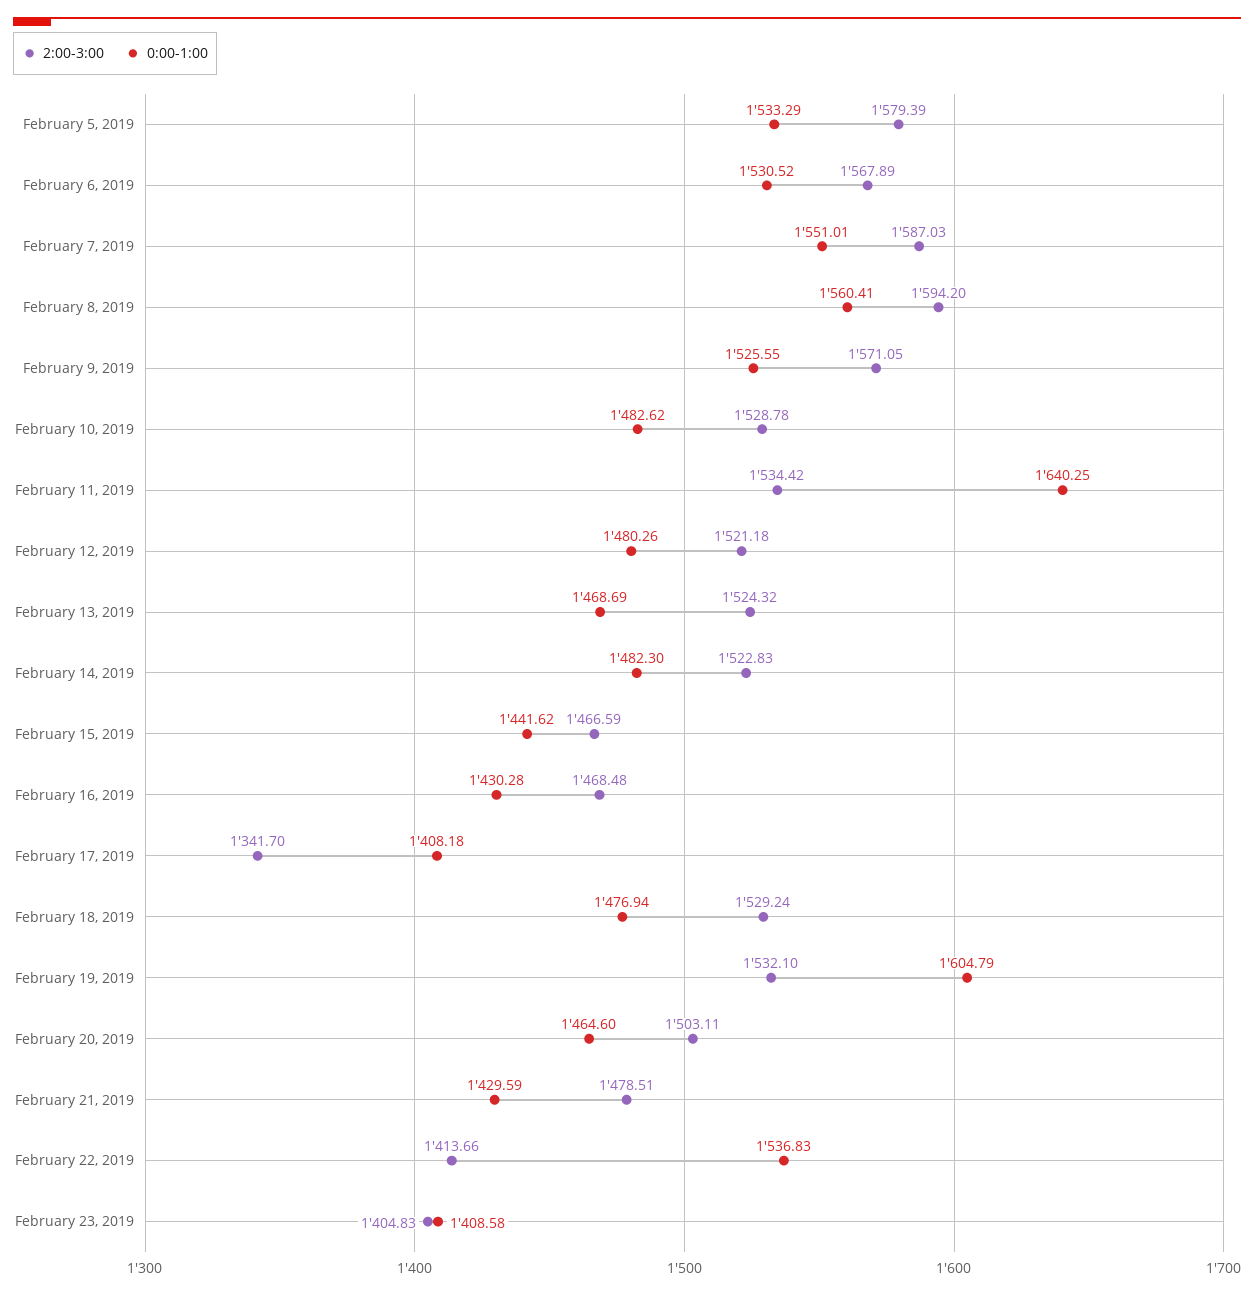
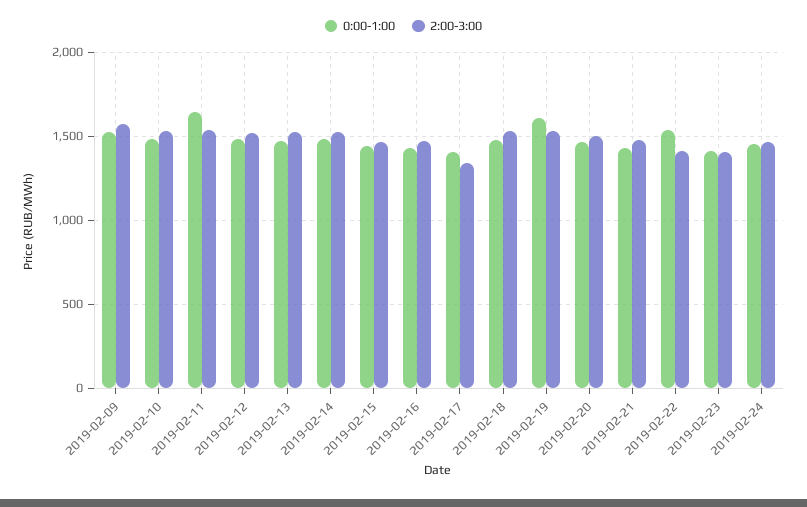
2:00-3:00, February 5, 2019: 1579.39 -> none
0:00-1:00, February 5, 2019: 1533.29 -> none
2:00-3:00, February 6, 2019: 1567.89 -> none
0:00-1:00, February 6, 2019: 1530.52 -> none
2:00-3:00, February 7, 2019: 1587.03 -> none
0:00-1:00, February 7, 2019: 1551.01 -> none
2:00-3:00, February 8, 2019: 1594.2 -> none
0:00-1:00, February 8, 2019: 1560.41 -> none
0:00-1:00, 2019-02-24: none -> 1450
2:00-3:00, 2019-02-24: none -> 1450

